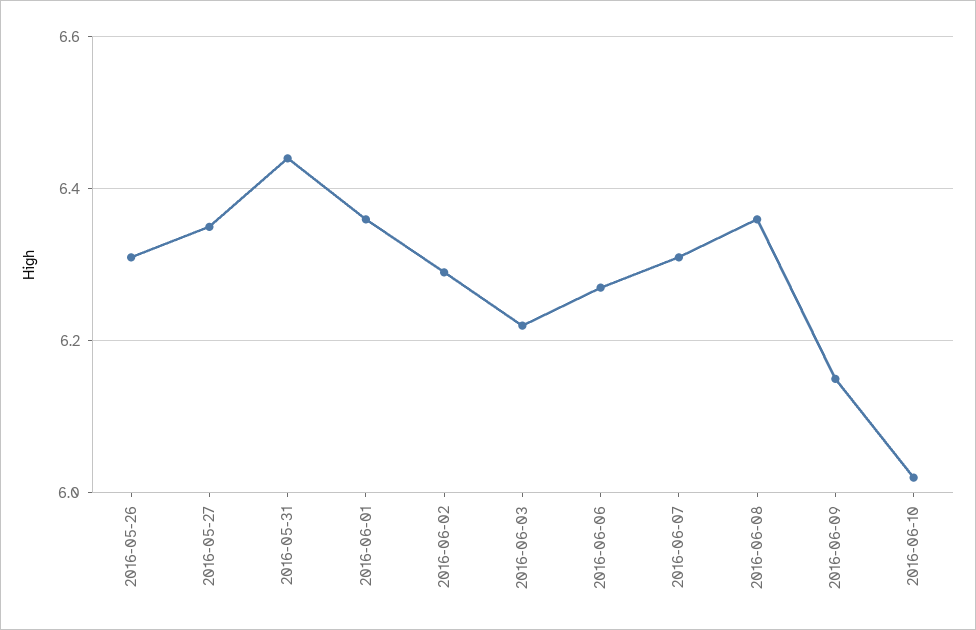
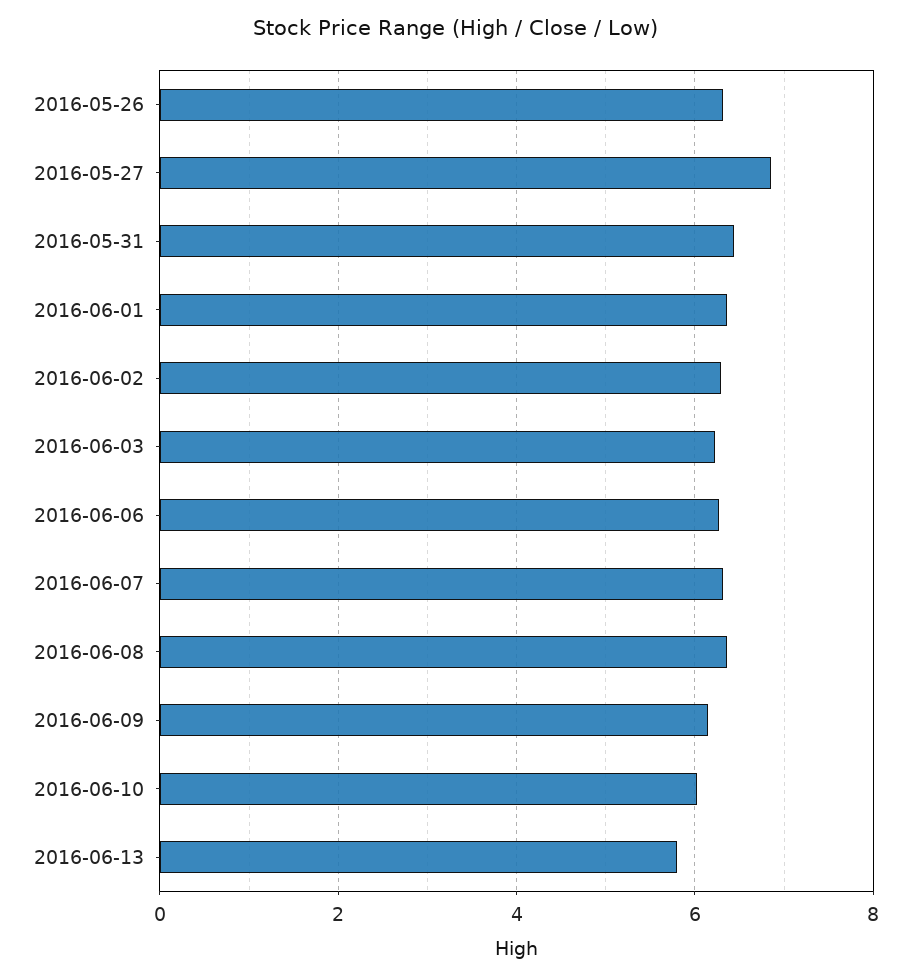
2016-05-27: 6.35 -> 6.8
2016-06-13: none -> 5.8

